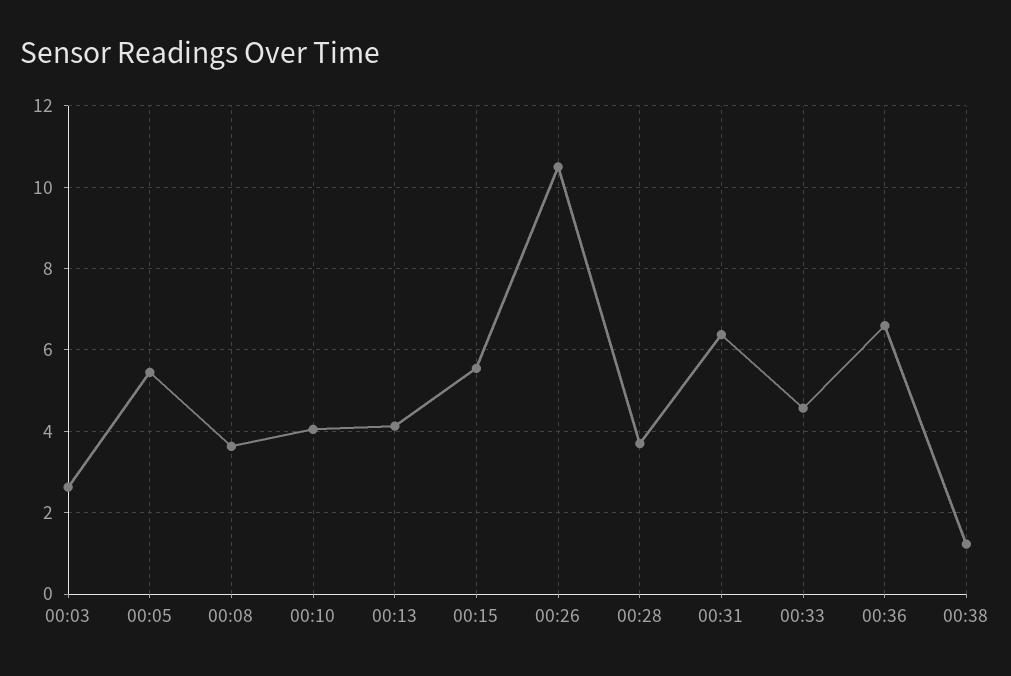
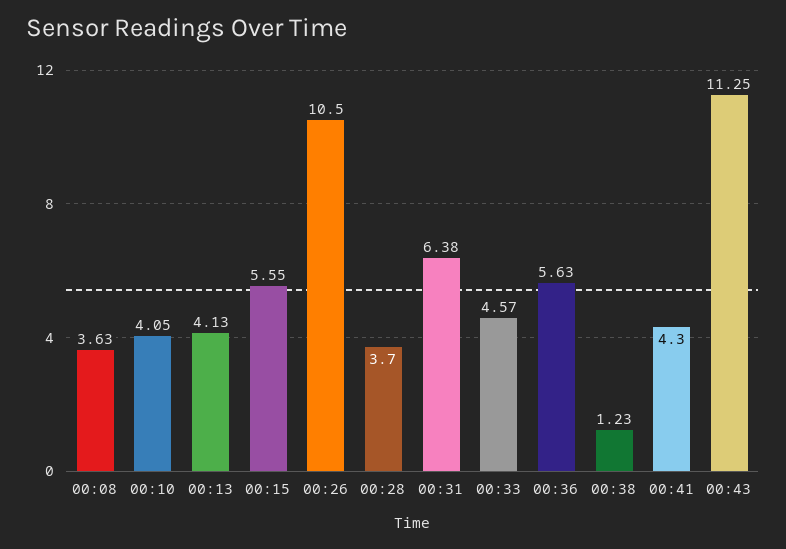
00:03: 2.6 -> none
00:05: 5.4 -> none
00:36: 6.6 -> 5.63
00:41: none -> 4.3
00:43: none -> 11.25

